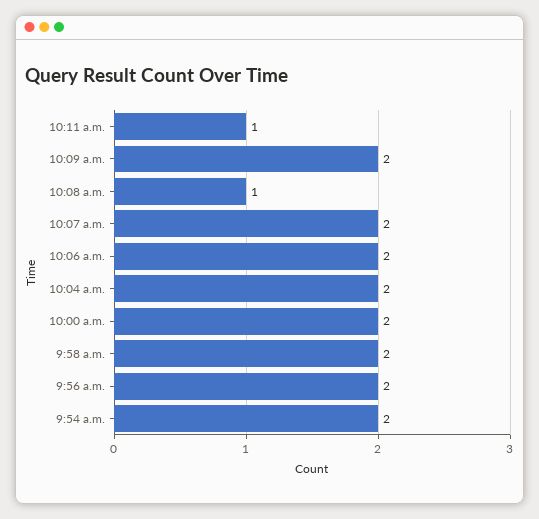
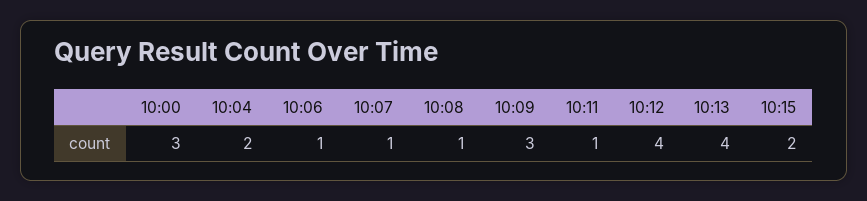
10:09 a.m.: 2 -> 3
10:07 a.m.: 2 -> 1
10:06 a.m.: 2 -> 1
10:00 a.m.: 2 -> 3
9:58 a.m.: 2 -> none
9:56 a.m.: 2 -> none
9:54 a.m.: 2 -> none
10:12: none -> 4
10:13: none -> 4
10:15: none -> 2

